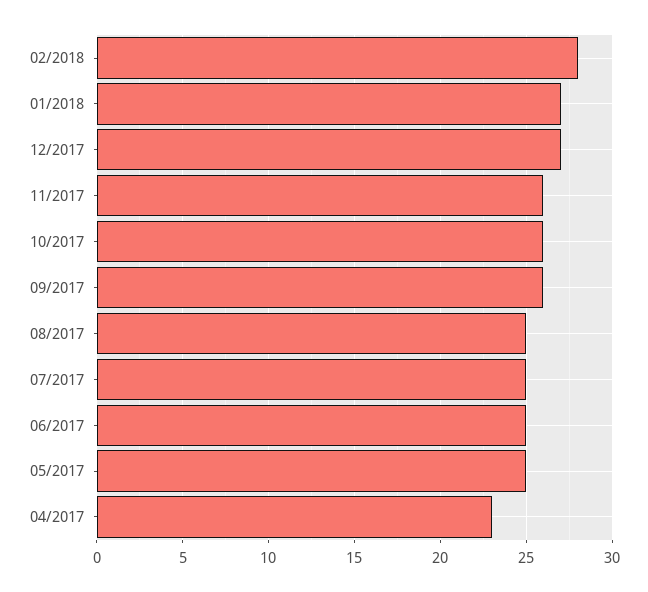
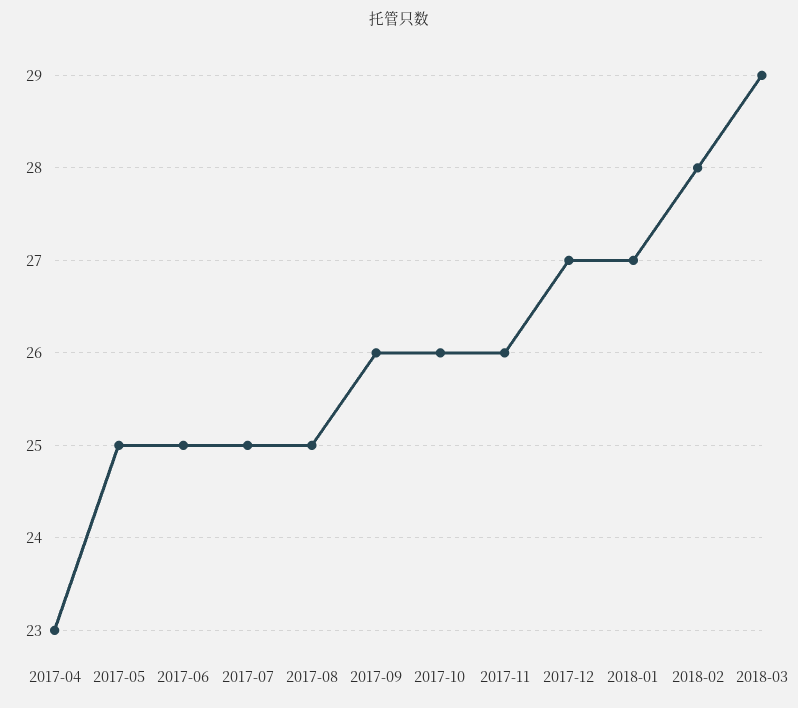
2018-03: none -> 29

